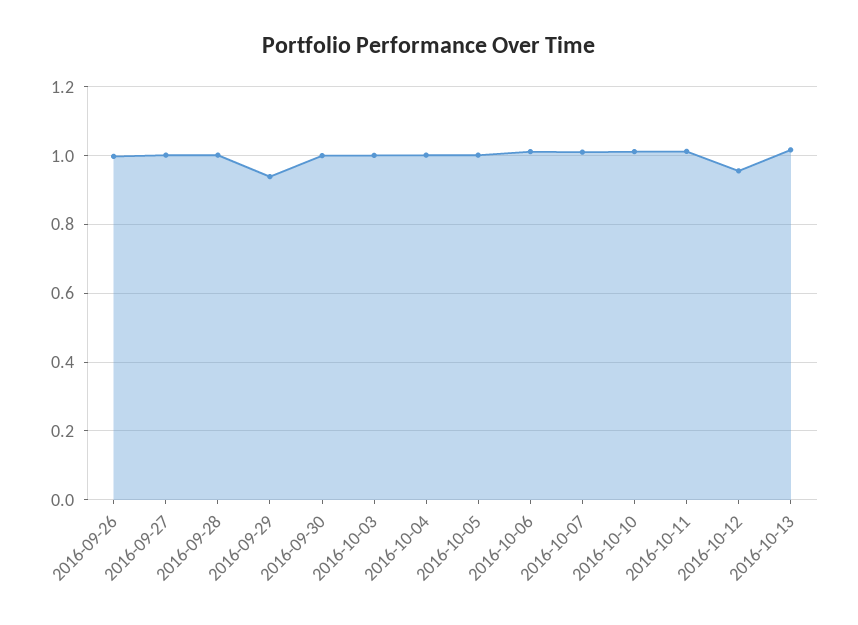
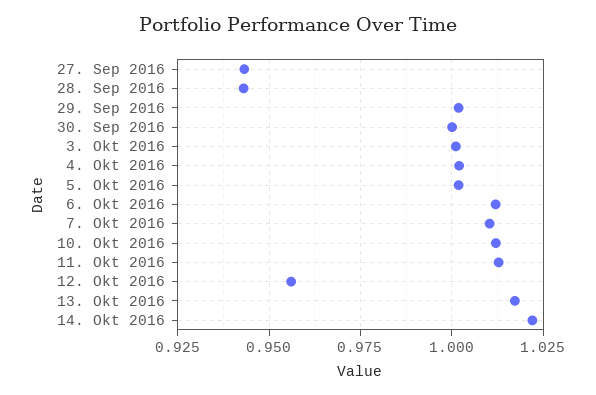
2016-09-26: 1 -> none
2016-09-27: 1 -> 0.9425
2016-09-28: 1 -> 0.9425
2016-09-29: 0.94 -> 1.0025
14. Okt 2016: none -> 1.0225

